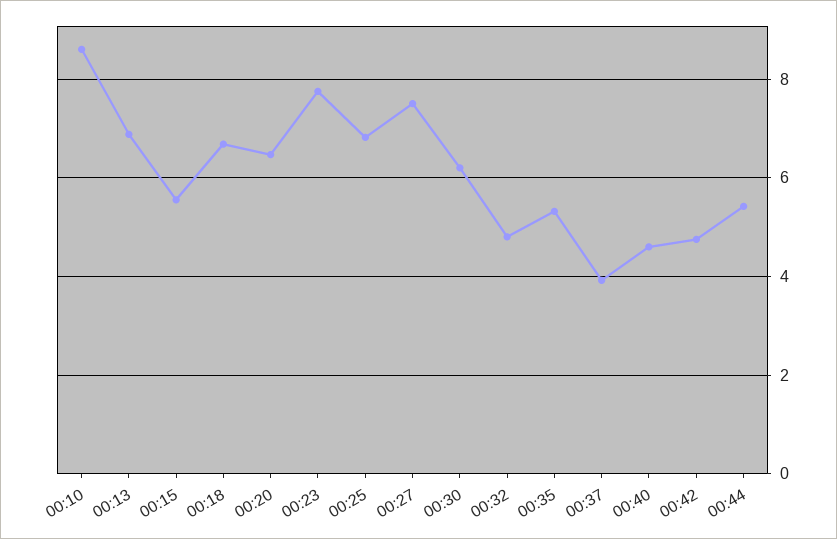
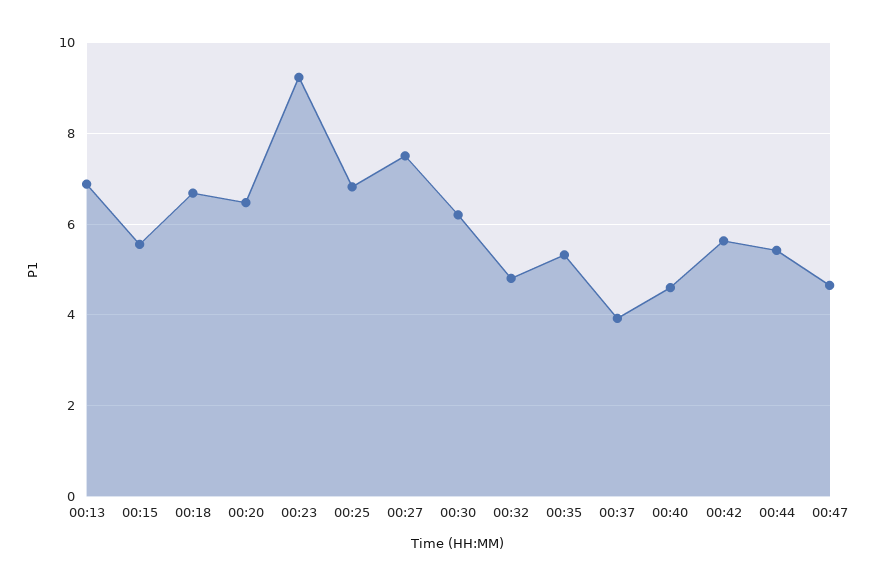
00:10: 8.6 -> none
00:23: 7.8 -> 9.2
00:42: 4.8 -> 5.6
00:47: none -> 4.6

